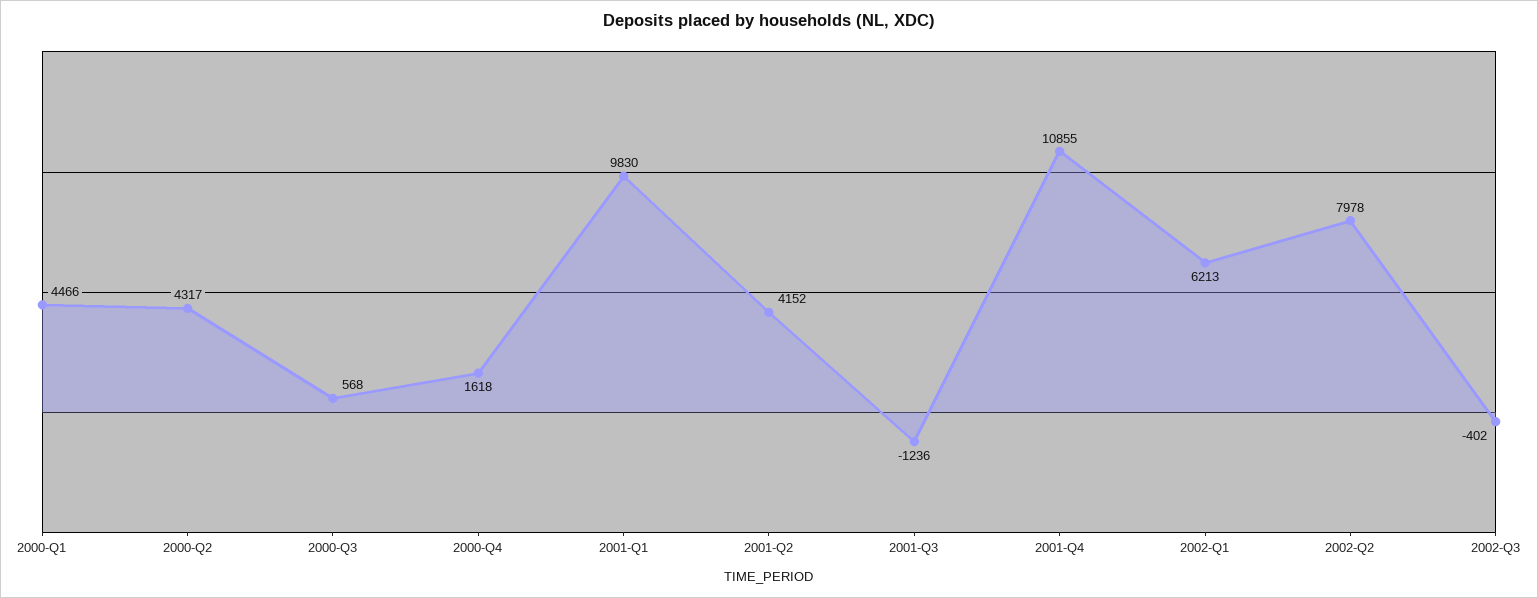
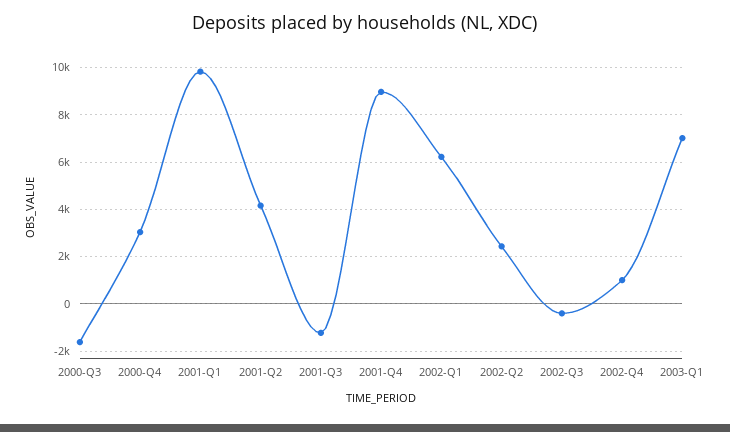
2000-Q1: 4466 -> none
2000-Q2: 4317 -> none
2000-Q3: 568 -> -1500
2000-Q4: 1618 -> 3000
2001-Q4: 10855 -> 9000
2002-Q2: 7978 -> 2500
2002-Q4: none -> 1000
2003-Q1: none -> 7000

